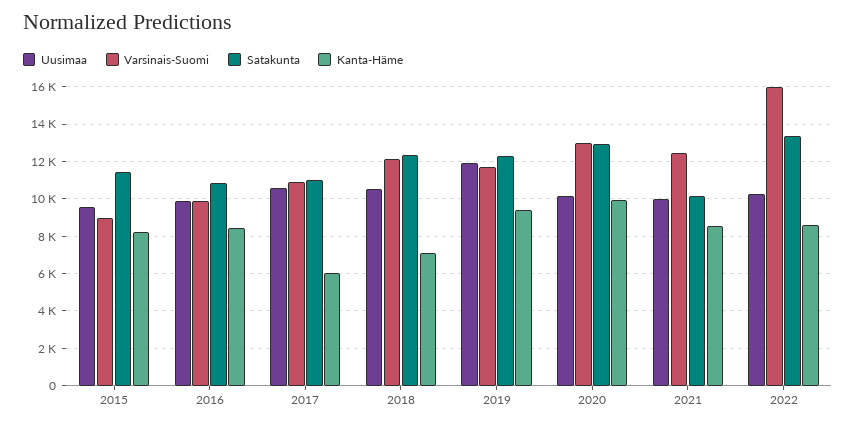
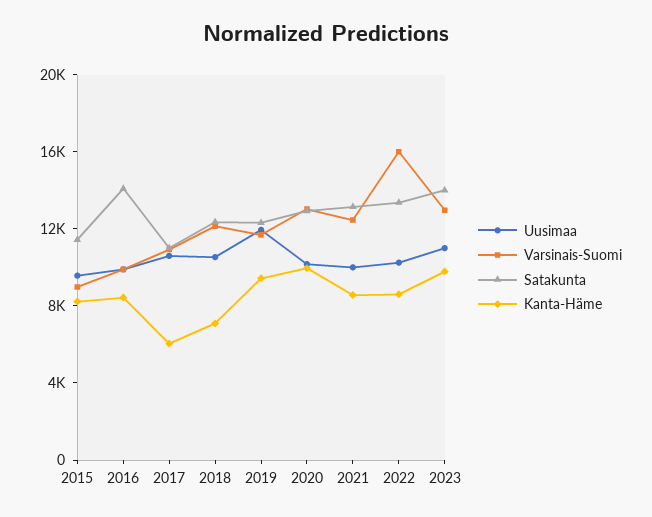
Satakunta, 2016: 11000 -> 14000
Satakunta, 2021: 10000 -> 13000
Uusimaa, 2023: none -> 11000
Varsinais-Suomi, 2023: none -> 13000
Satakunta, 2023: none -> 14000
Kanta-Häme, 2023: none -> 10000

